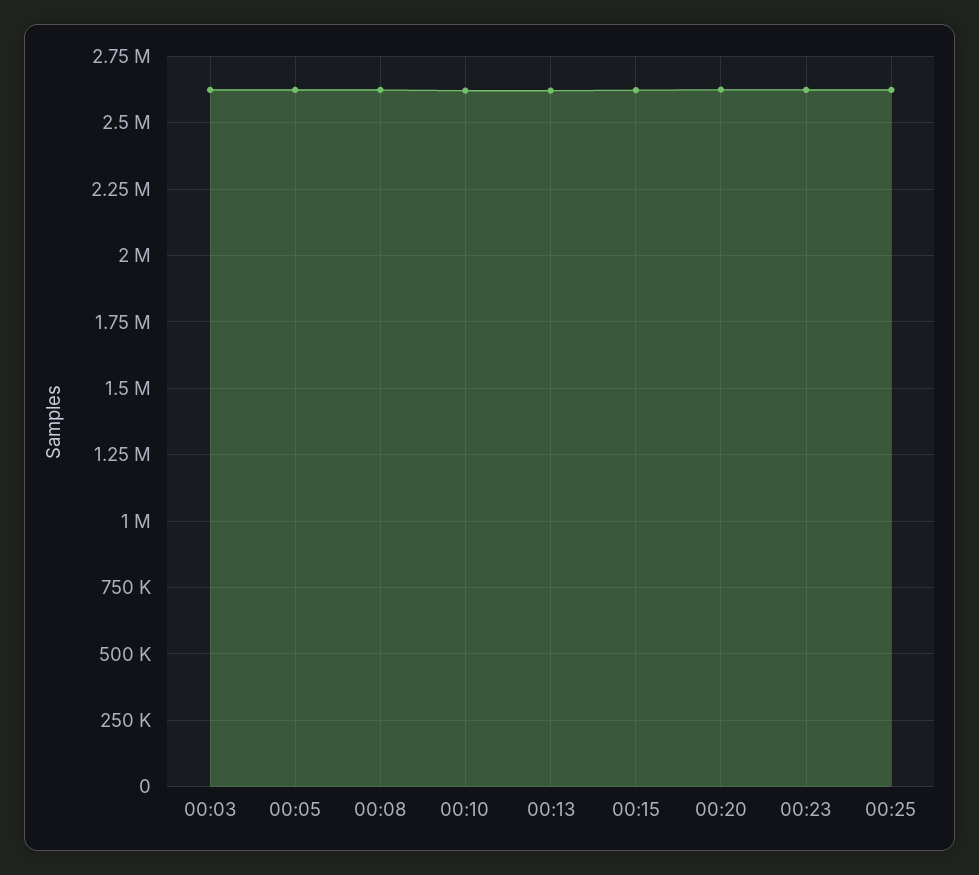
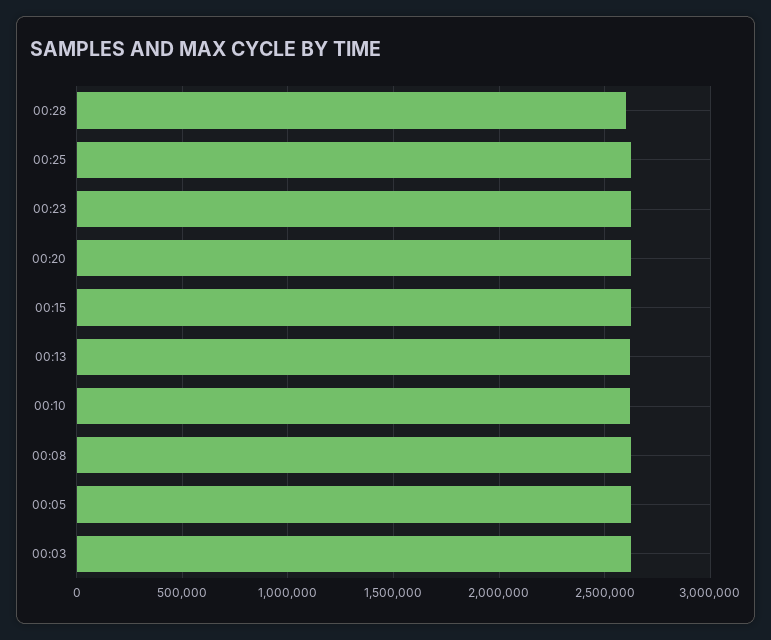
00:28: none -> 2600000

